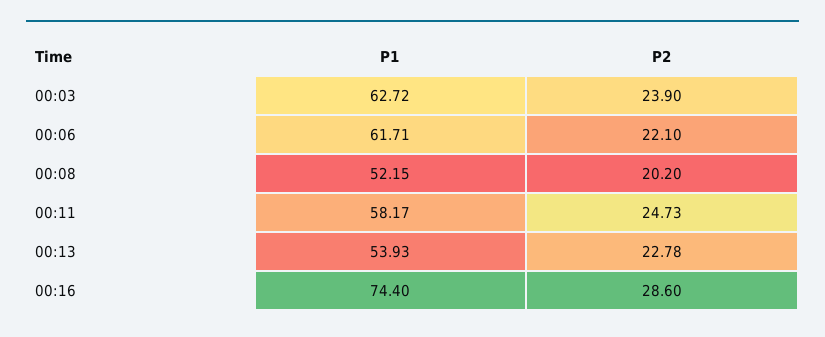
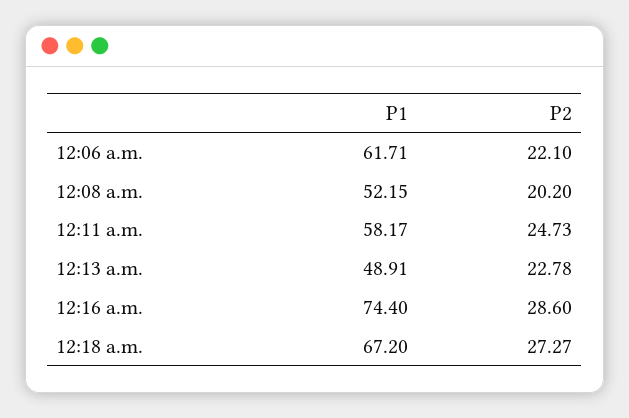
P1, 00:03: 62.72 -> none
P2, 00:03: 23.9 -> none
P1, 00:13: 53.93 -> 48.91
P1, 12:18 a.m.: none -> 67.2
P2, 12:18 a.m.: none -> 27.27

